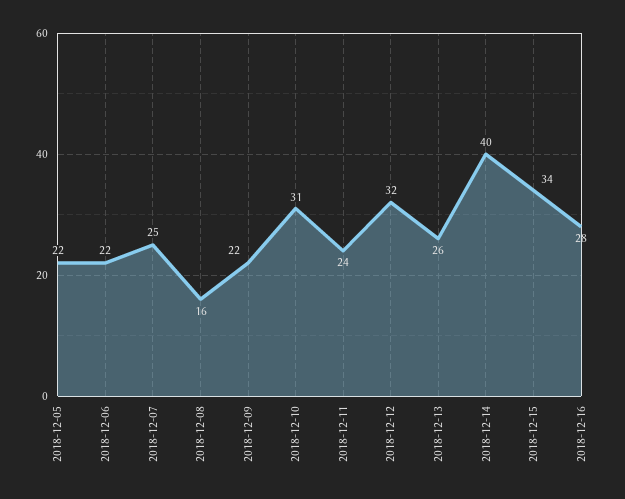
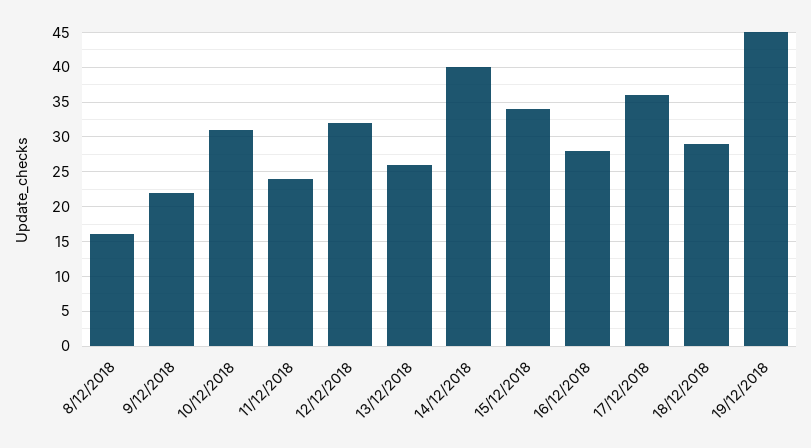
2018-12-05: 22 -> none
2018-12-06: 22 -> none
2018-12-07: 25 -> none
17/12/2018: none -> 36
18/12/2018: none -> 29
19/12/2018: none -> 45

